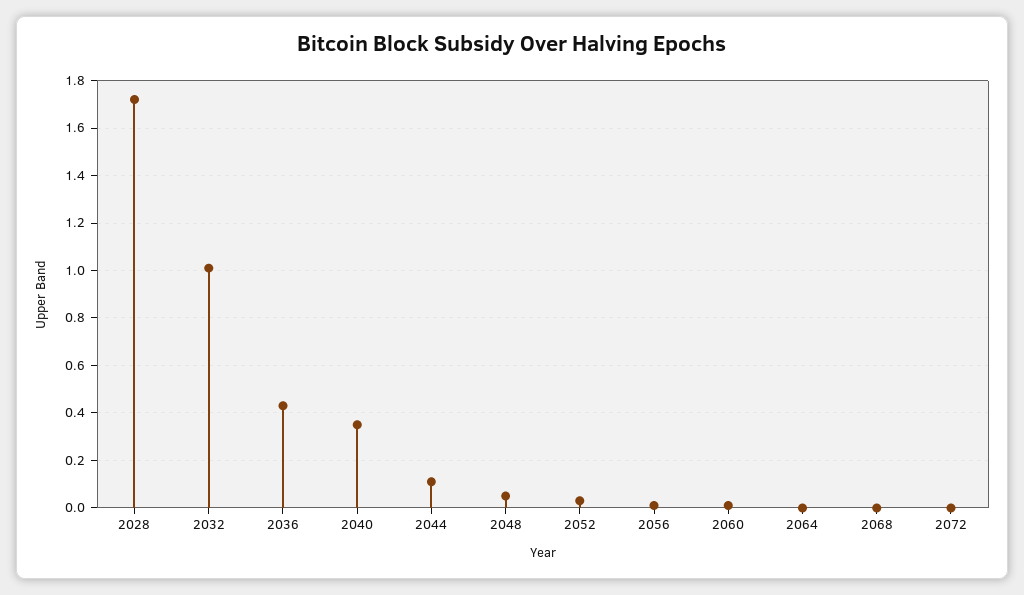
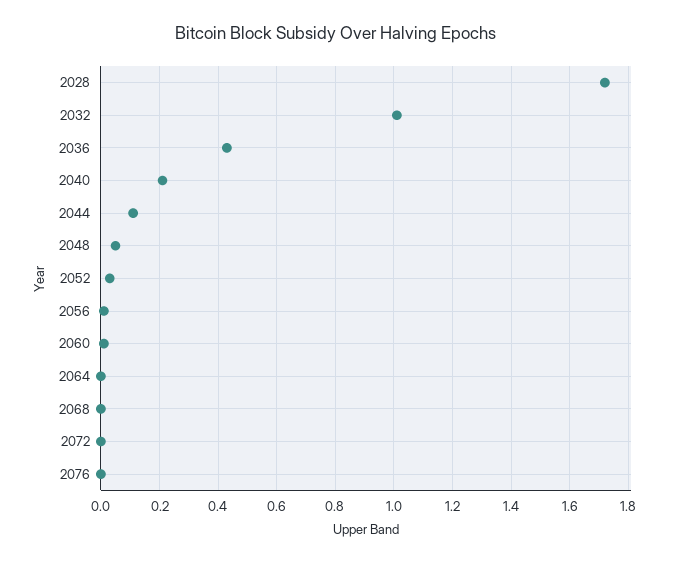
2040: 0.35 -> 0.2
2076: none -> 0

